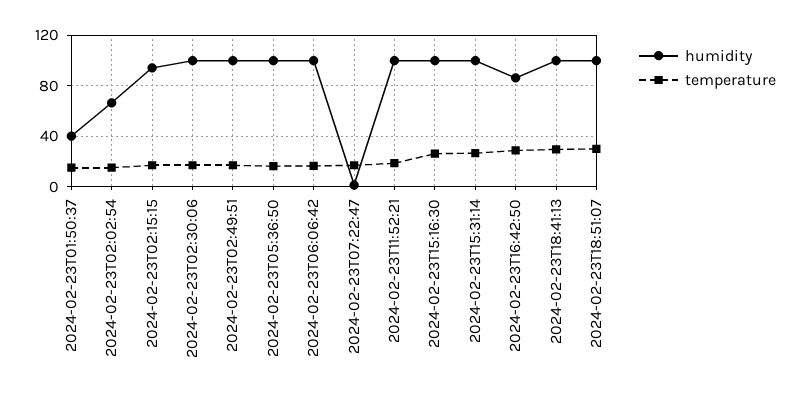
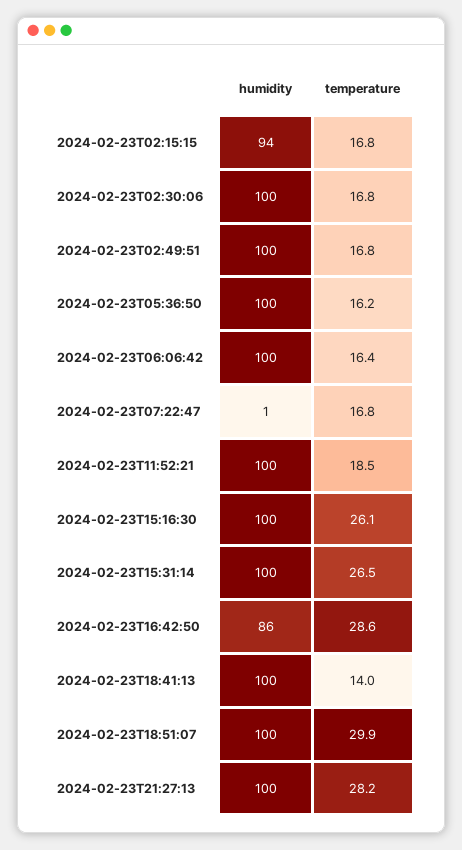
humidity, 2024-02-23T01:50:37: 40 -> none
temperature, 2024-02-23T01:50:37: 15 -> none
humidity, 2024-02-23T02:02:54: 65 -> none
temperature, 2024-02-23T02:02:54: 15 -> none
temperature, 2024-02-23T18:41:13: 30 -> 14
humidity, 2024-02-23T21:27:13: none -> 100
temperature, 2024-02-23T21:27:13: none -> 28.2

